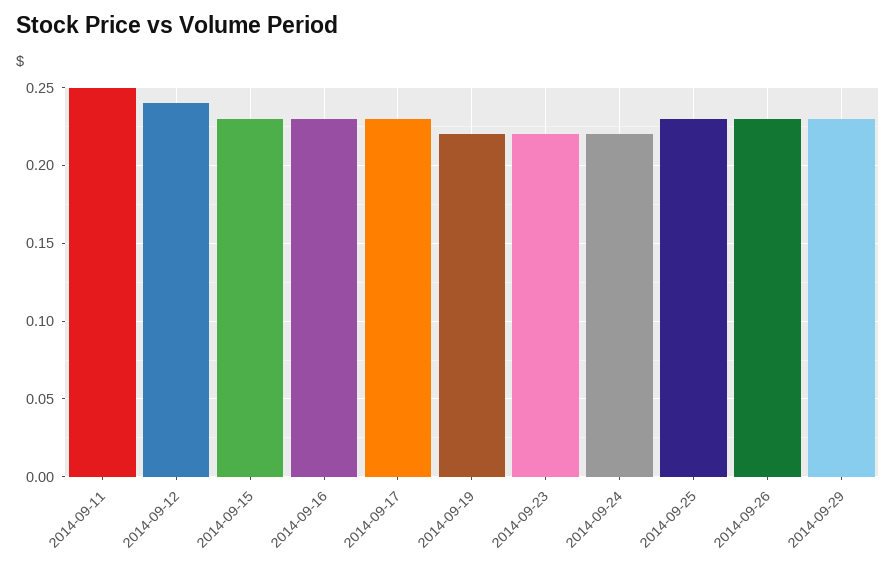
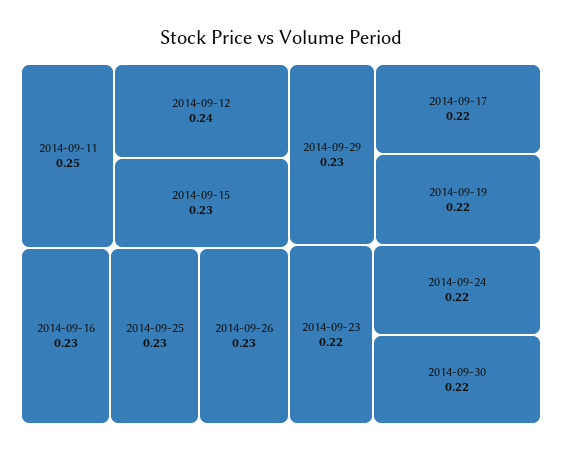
2014-09-17: 0.23 -> 0.22
2014-09-30: none -> 0.22

